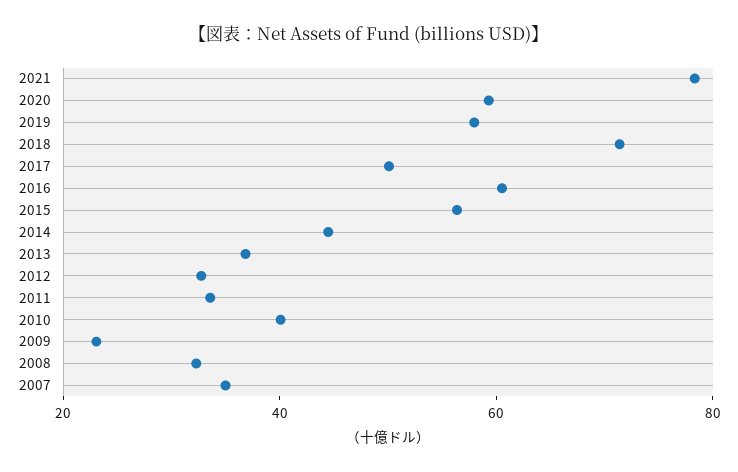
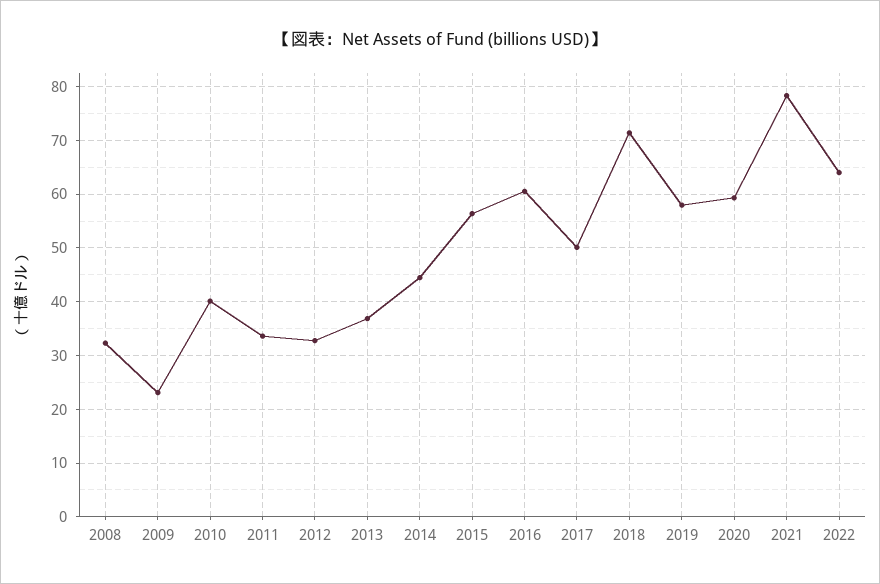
2007: 35 -> none
2022: none -> 64

